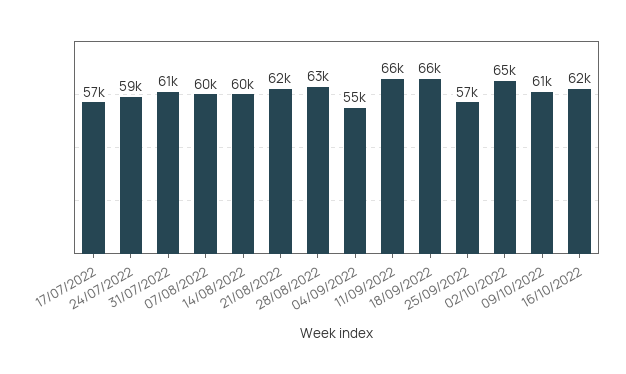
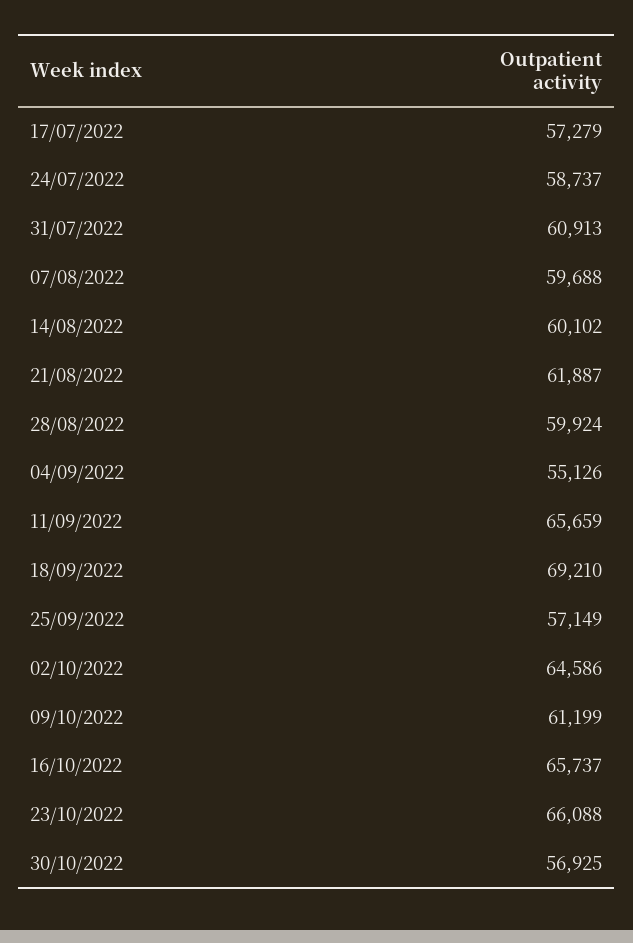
28/08/2022: 63000 -> 59924
18/09/2022: 66000 -> 69210
16/10/2022: 62000 -> 65737
23/10/2022: none -> 66088
30/10/2022: none -> 56925

